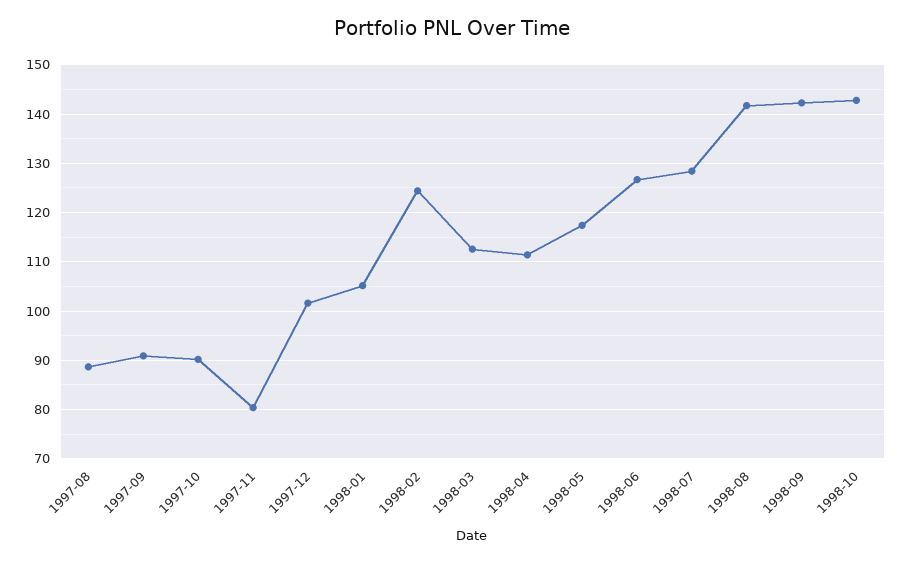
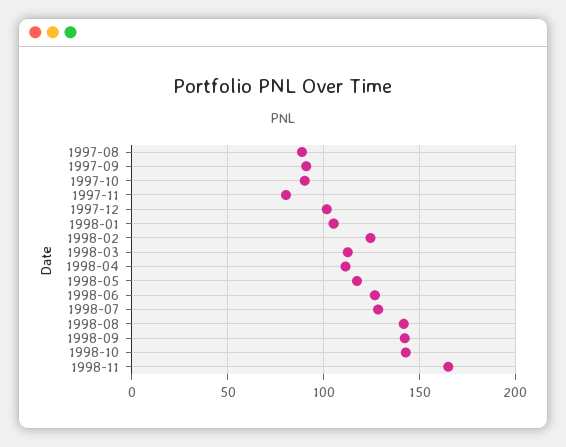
1998-11: none -> 165

